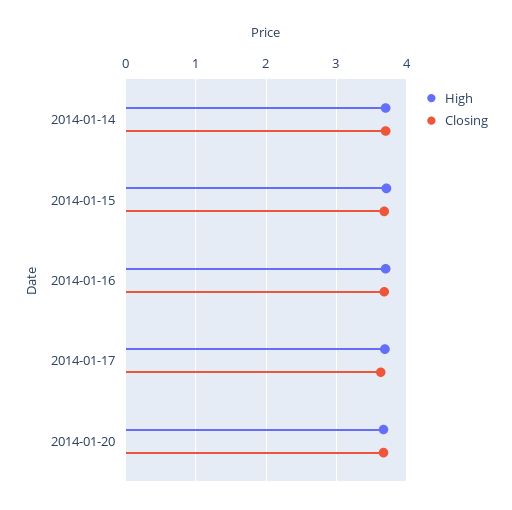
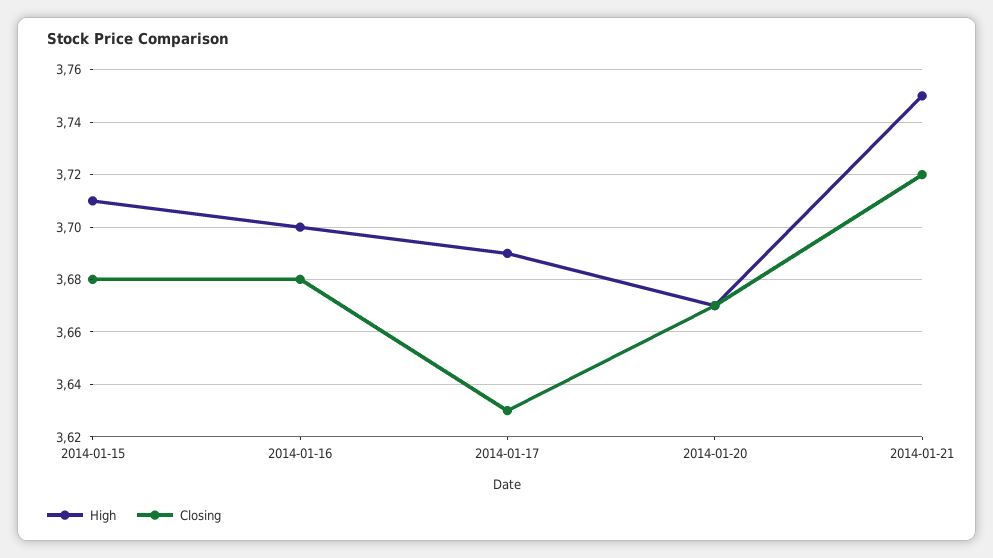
High, 2014-01-14: 3.7 -> none
Closing, 2014-01-14: 3.7 -> none
High, 2014-01-21: none -> 3.75
Closing, 2014-01-21: none -> 3.72

